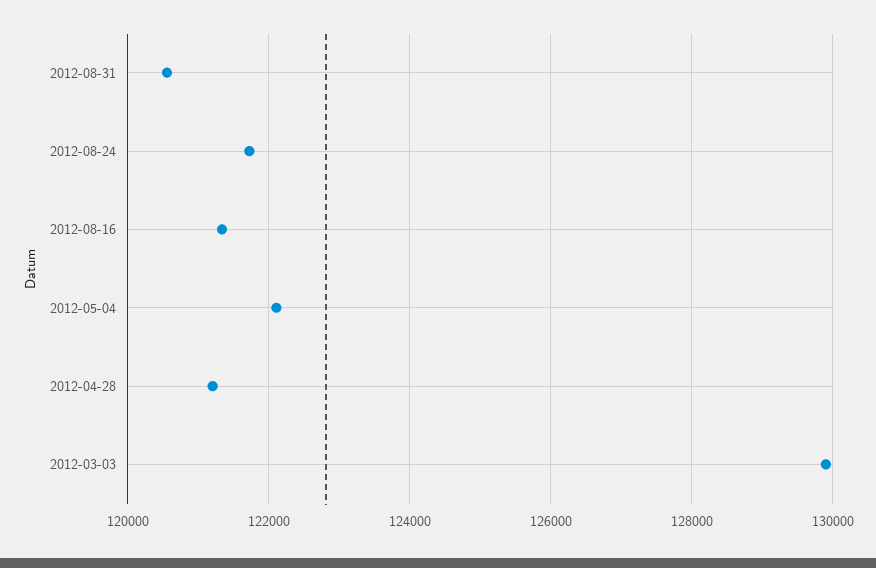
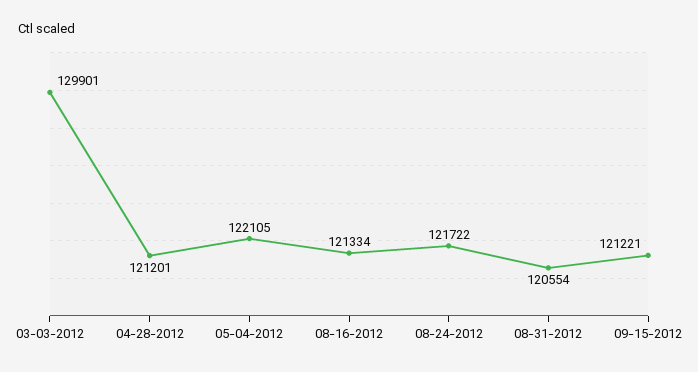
09-15-2012: none -> 121221

